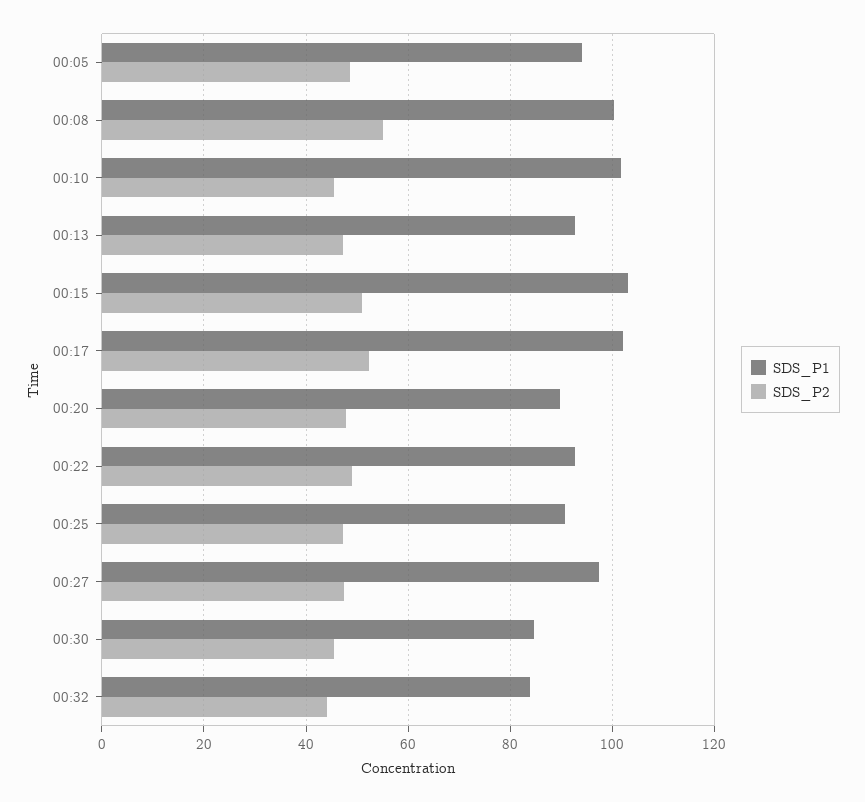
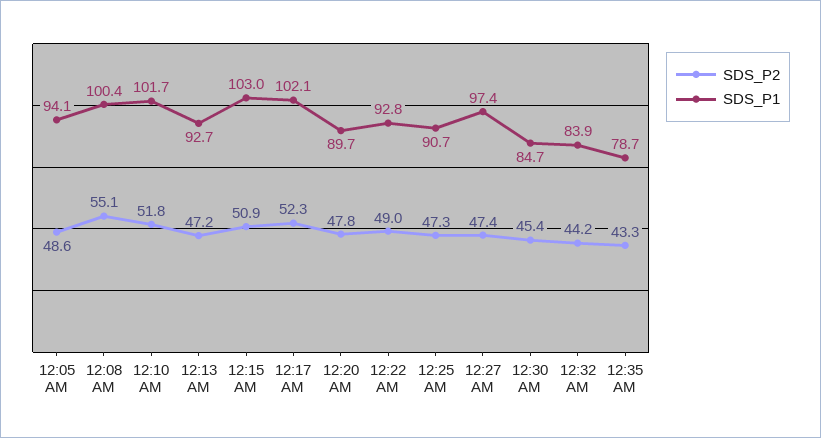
SDS_P2, 00:10: 46 -> 51.8
SDS_P2, 12:35 AM: none -> 43.3
SDS_P1, 12:35 AM: none -> 78.7

